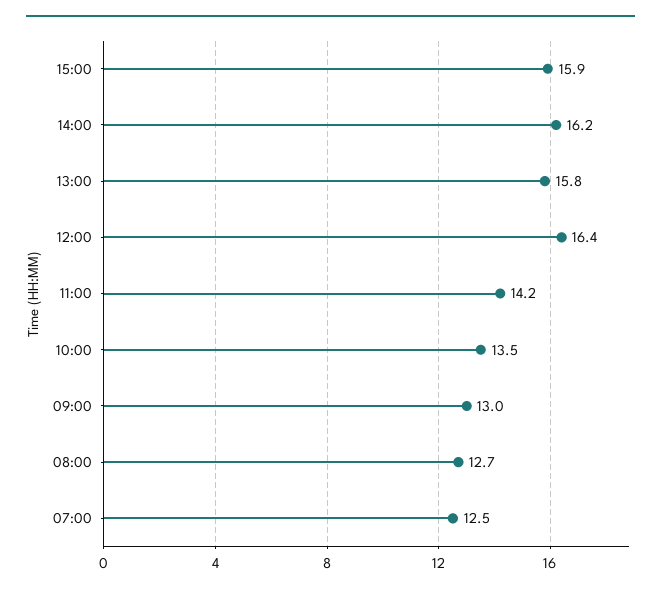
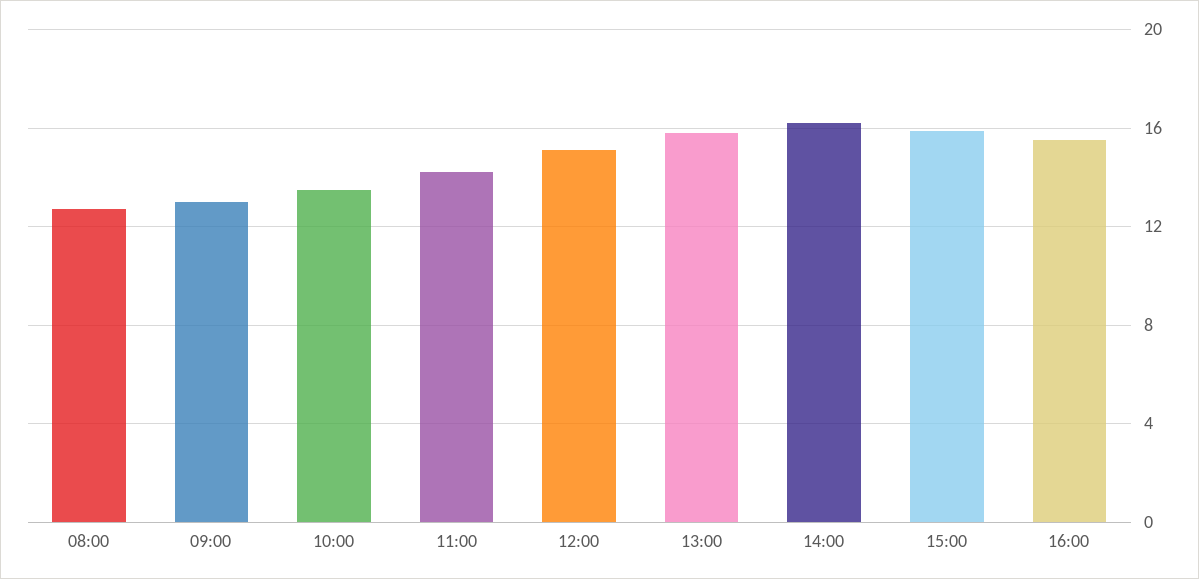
12:00: 16.4 -> 15
07:00: 12.5 -> none
16:00: none -> 15.5

